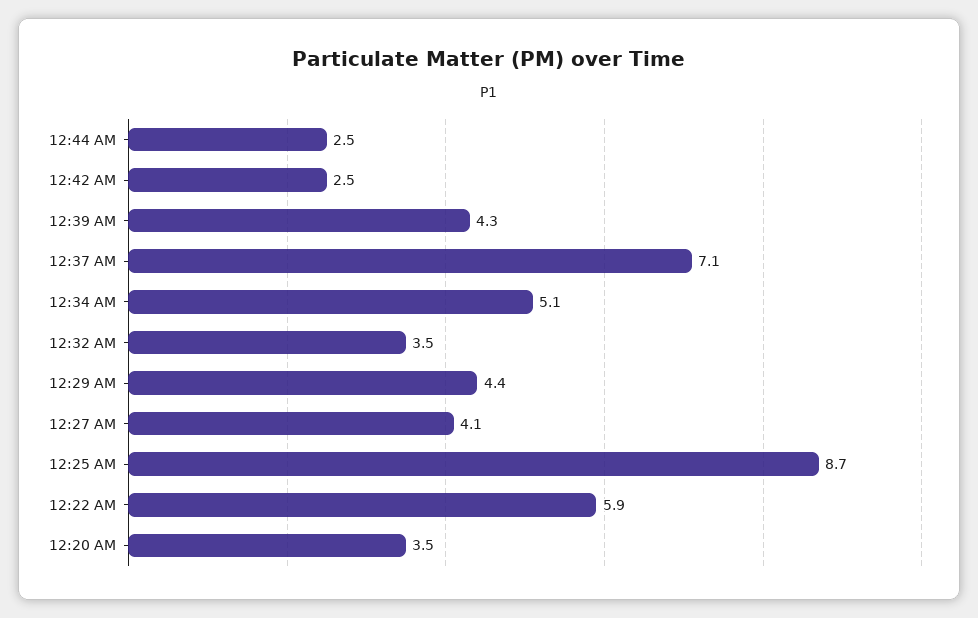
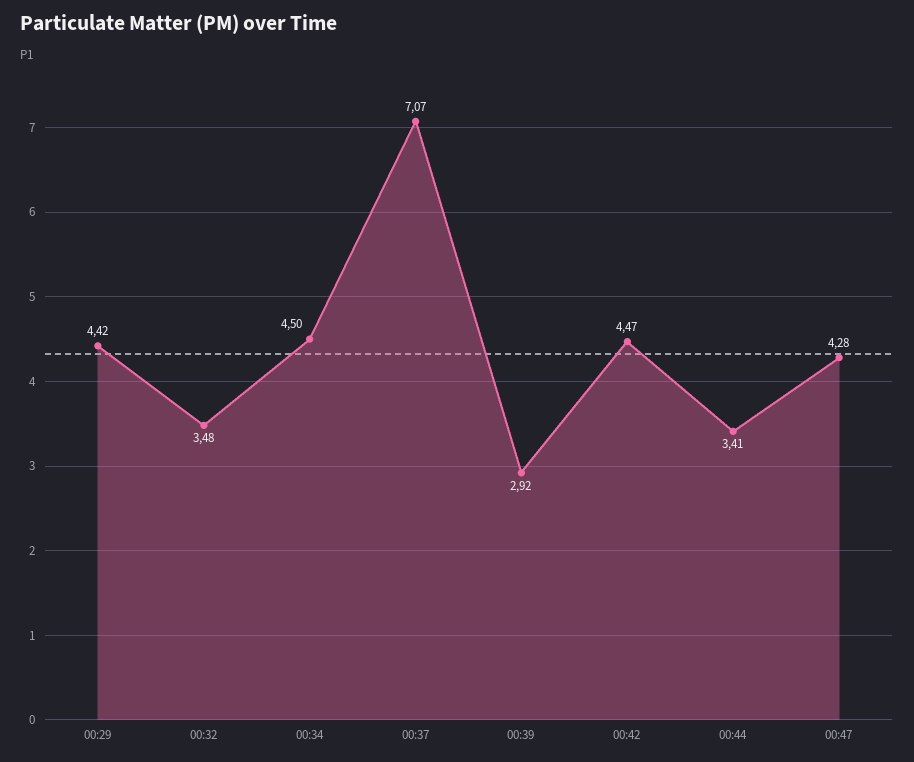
12:44 AM: 2.5 -> 3.41
12:42 AM: 2.5 -> 4.47
12:39 AM: 4.3 -> 2.92
12:34 AM: 5.1 -> 4.5
12:27 AM: 4.1 -> none
12:25 AM: 8.7 -> none
12:22 AM: 5.9 -> none
12:20 AM: 3.5 -> none
00:47: none -> 4.28

